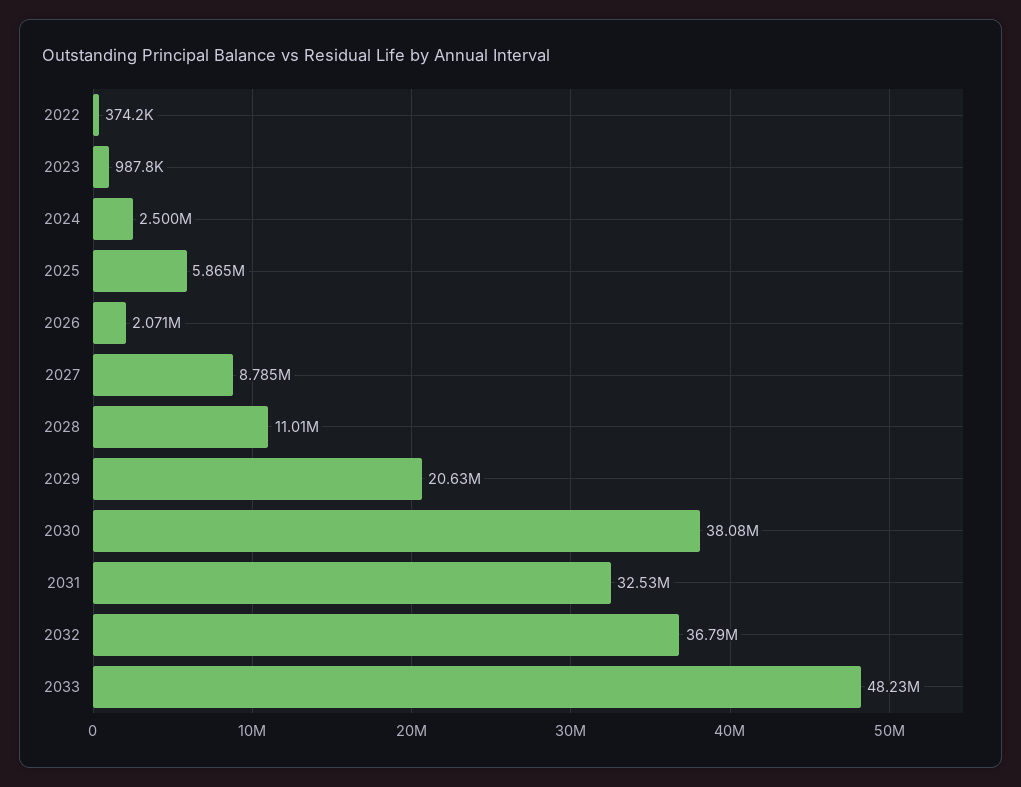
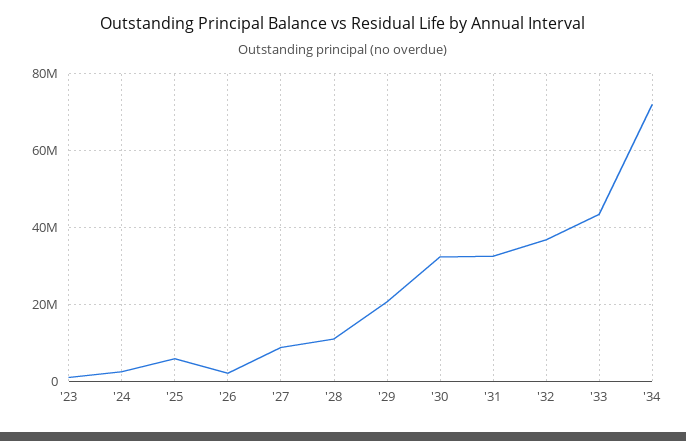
2022: 374200 -> none
2030: 38080000 -> 32000000
2033: 48230000 -> 44000000
'34: none -> 72000000

